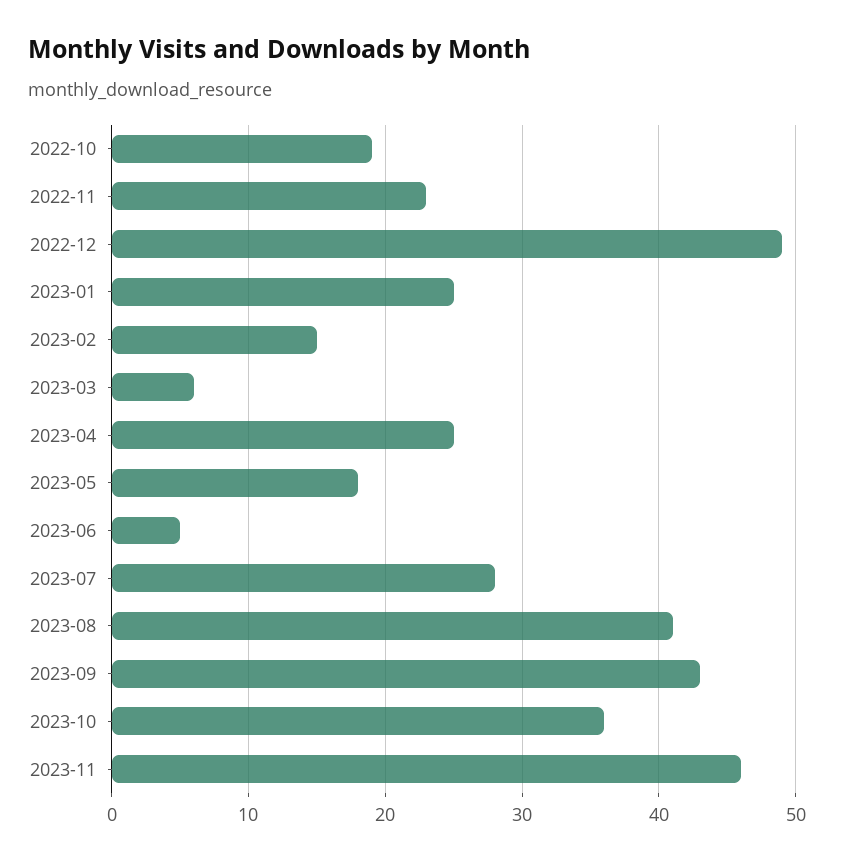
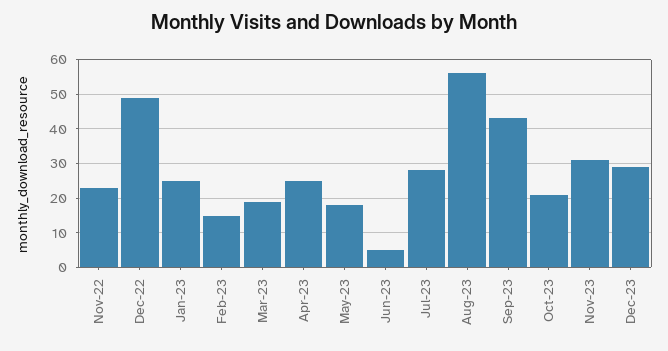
2022-10: 19 -> none
2023-03: 6 -> 20
2023-08: 41 -> 55
2023-10: 36 -> 20
2023-11: 46 -> 30
Dec-23: none -> 30

